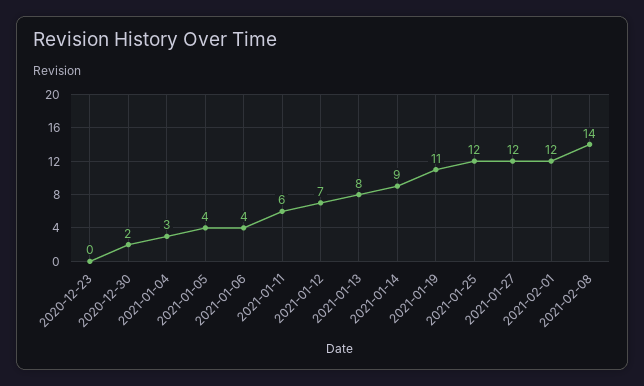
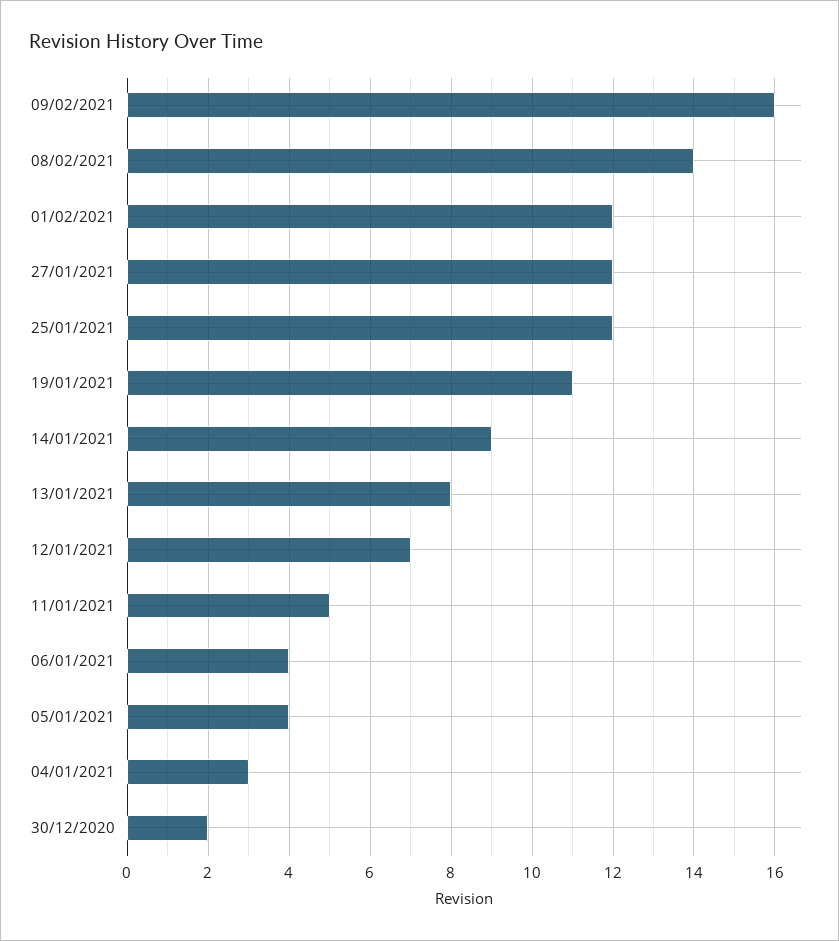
2020-12-23: 0 -> none
2021-01-11: 6 -> 5
09/02/2021: none -> 16

